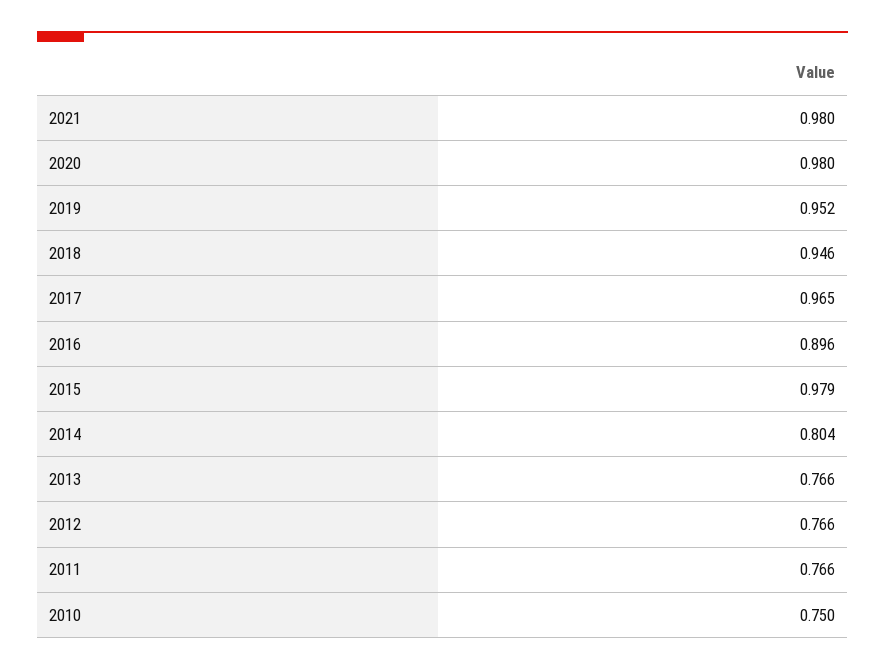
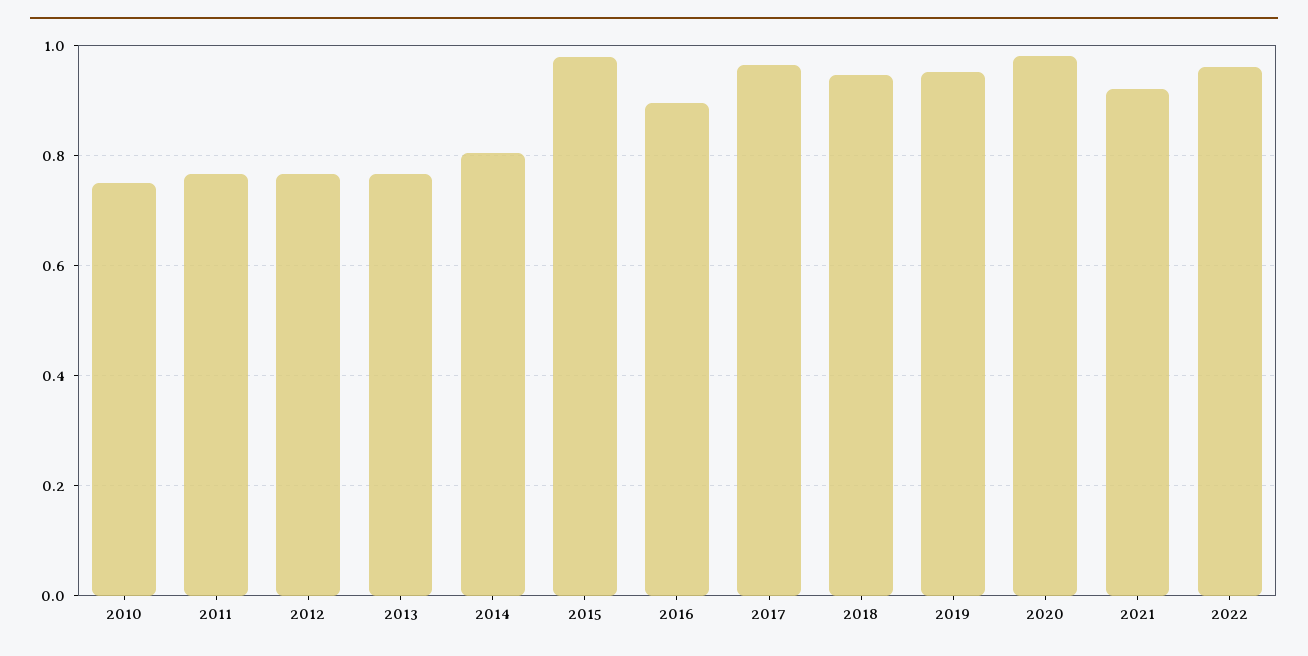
2021: 0.98 -> 0.92
2022: none -> 0.96

